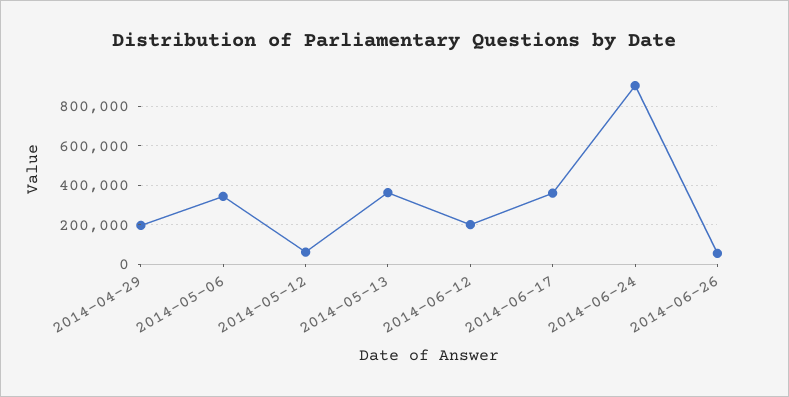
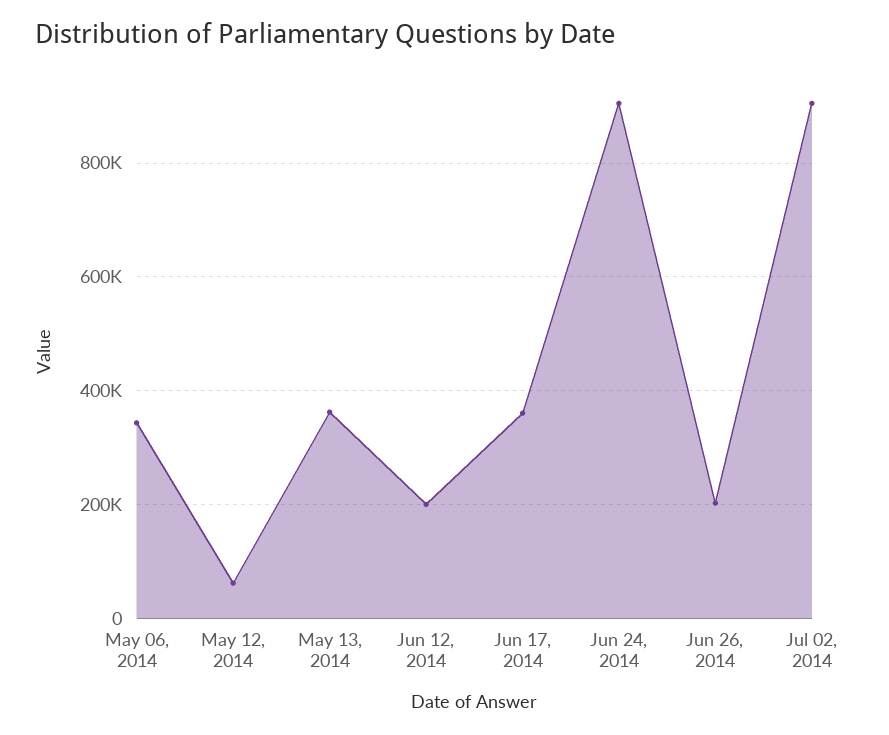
2014-04-29: 200000 -> none
2014-06-26: 50000 -> 200000
Jul 02, 2014: none -> 900000

